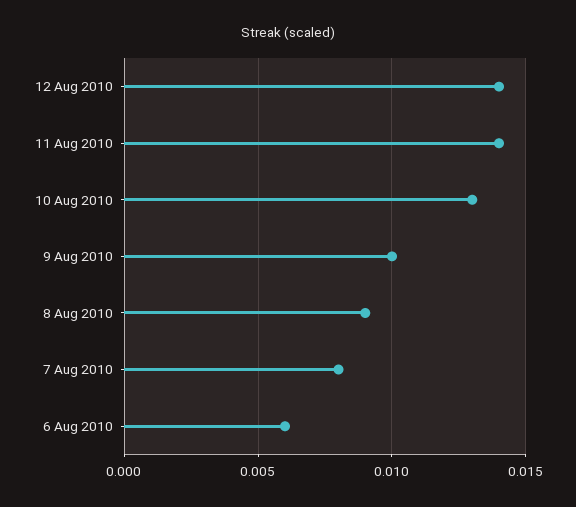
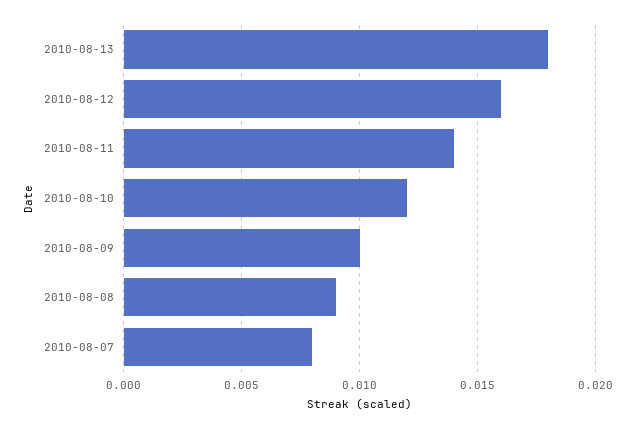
12 Aug 2010: 0.014 -> 0.016
10 Aug 2010: 0.013 -> 0.012
6 Aug 2010: 0.006 -> none
2010-08-13: none -> 0.018

